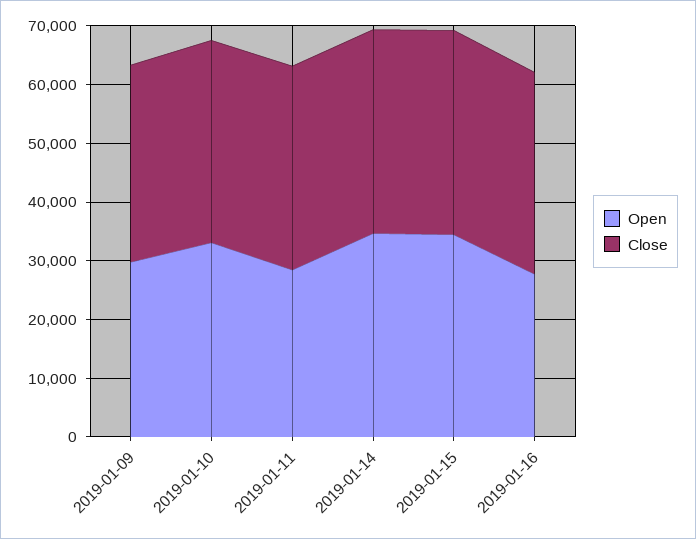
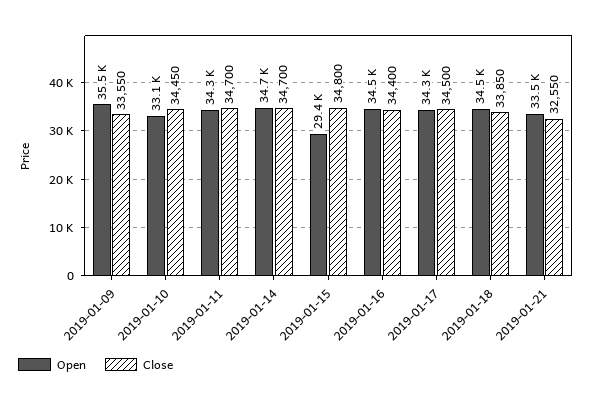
Open, 2019-01-09: 30000 -> 35500
Open, 2019-01-11: 28000 -> 34300
Open, 2019-01-15: 34000 -> 29400
Open, 2019-01-16: 28000 -> 34500
Open, 2019-01-17: none -> 34300
Close, 2019-01-17: none -> 34500
Open, 2019-01-18: none -> 34500
Close, 2019-01-18: none -> 33850
Open, 2019-01-21: none -> 33500
Close, 2019-01-21: none -> 32550

